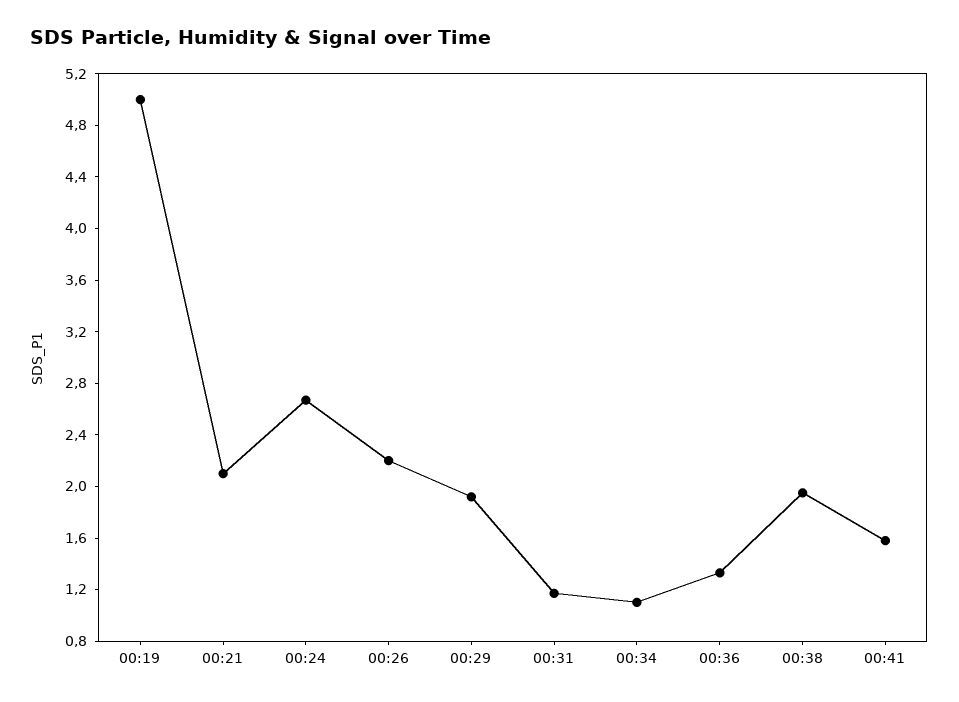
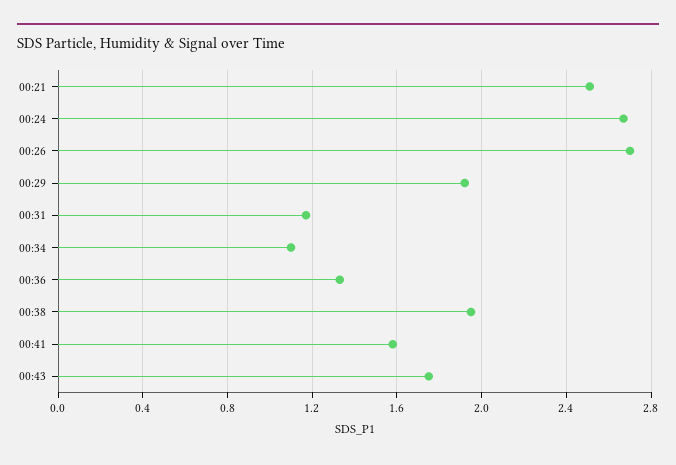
00:19: 5 -> none
00:21: 2.1 -> 2.5
00:26: 2.2 -> 2.7
00:43: none -> 1.75

